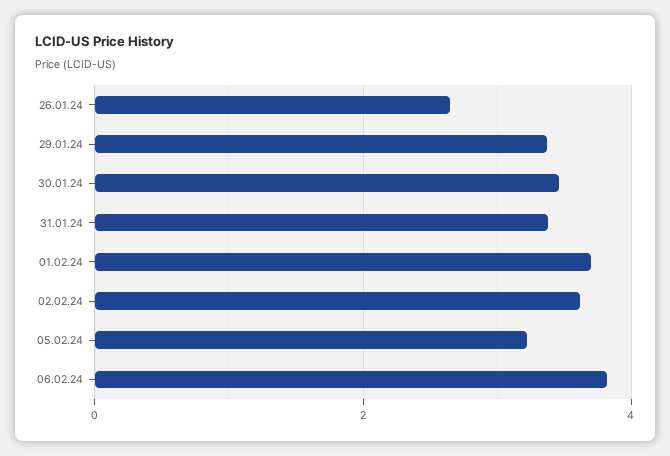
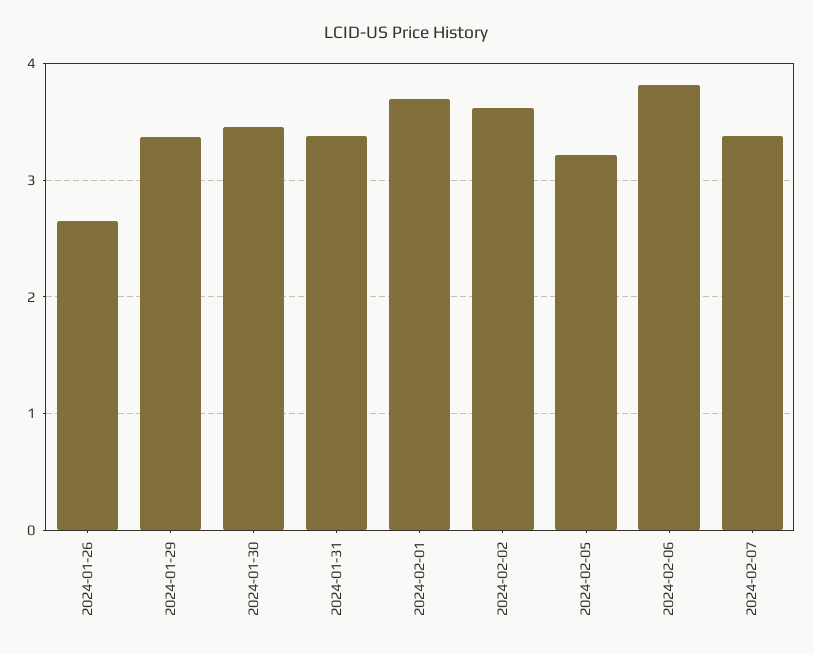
2024-02-07: none -> 3.4

